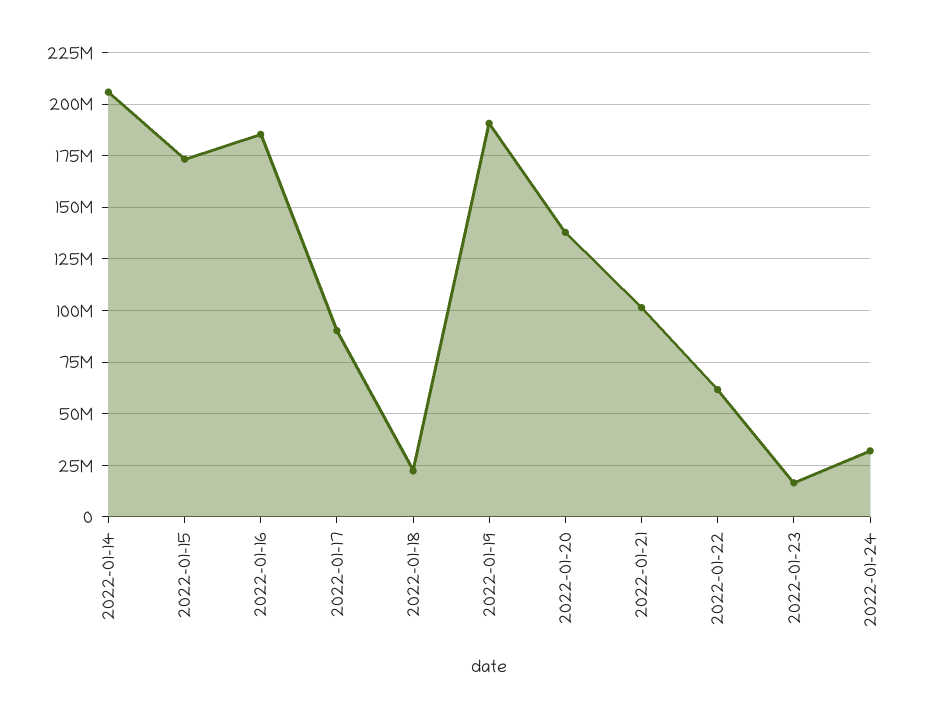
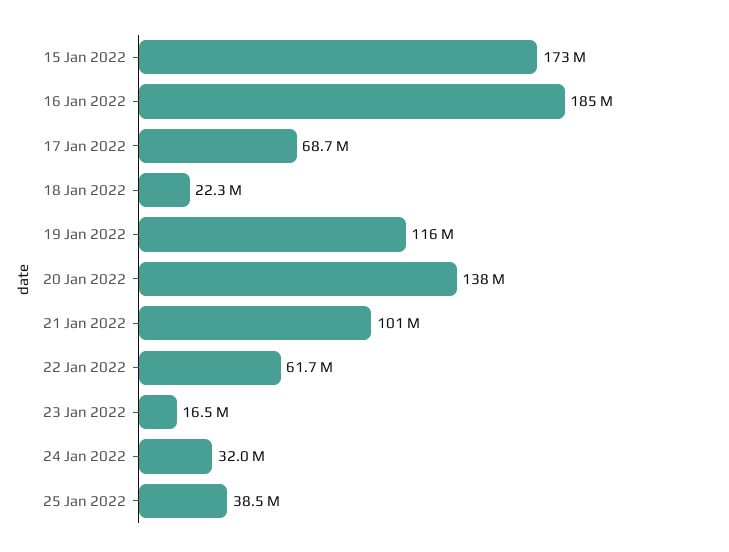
2022-01-14: 205000000 -> none
2022-01-17: 90000000 -> 68700000
2022-01-19: 190000000 -> 116000000
25 Jan 2022: none -> 38500000

